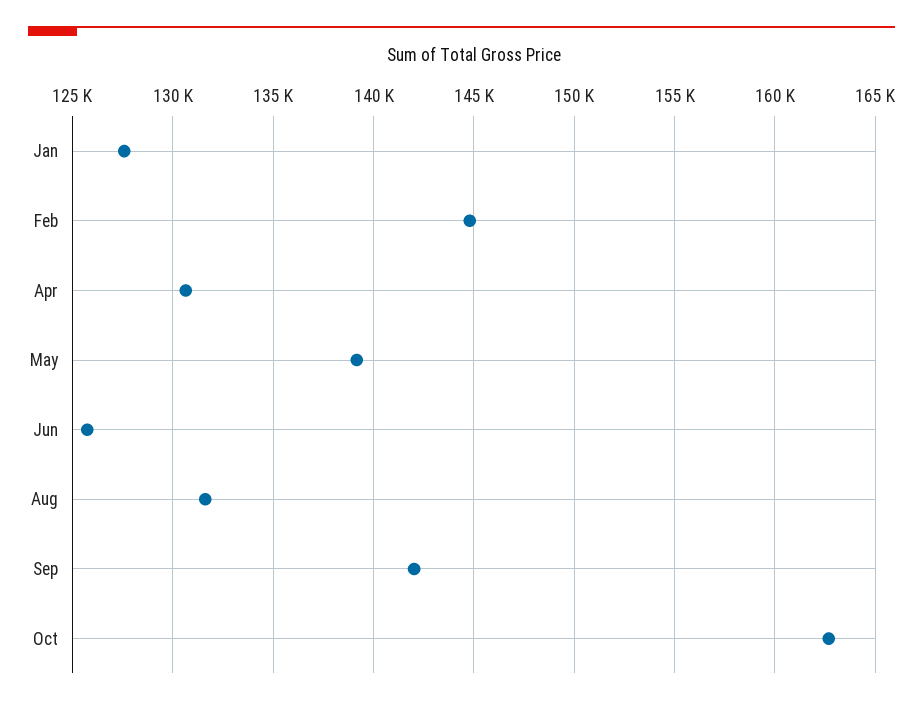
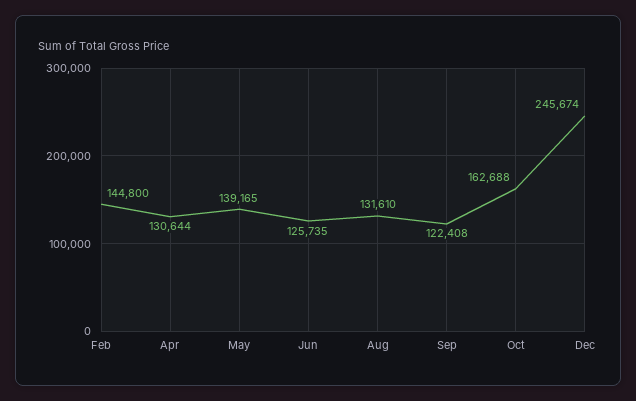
Jan: 127500 -> none
Sep: 142000 -> 122408
Dec: none -> 245674

